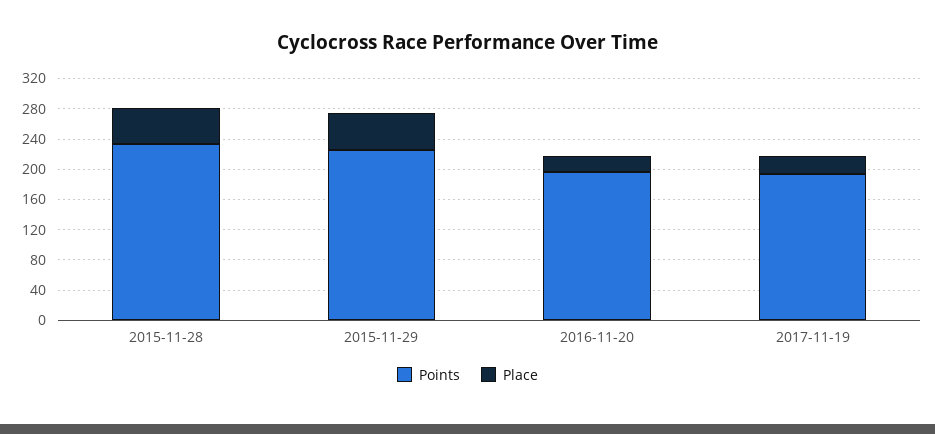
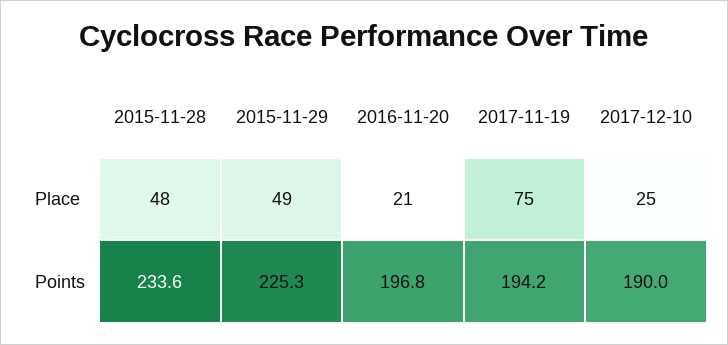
Place, 2017-11-19: 20 -> 75
Place, 2017-12-10: none -> 25
Points, 2017-12-10: none -> 190

